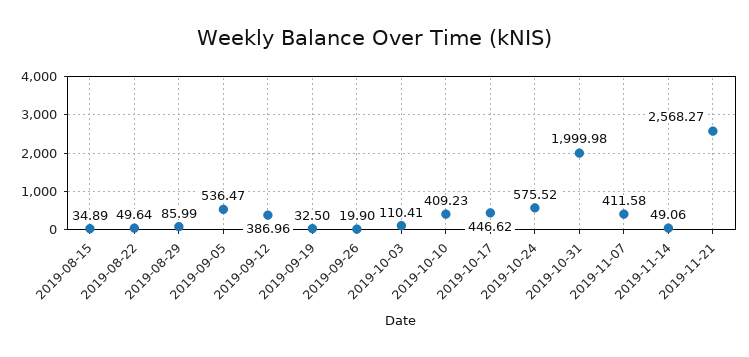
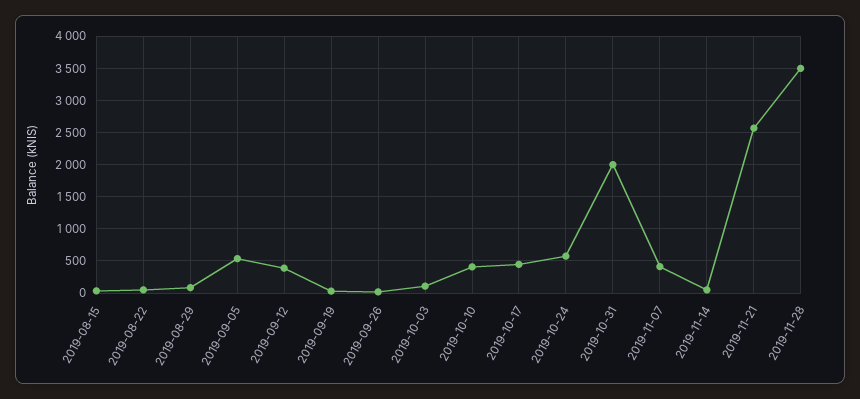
2019-11-28: none -> 3500

